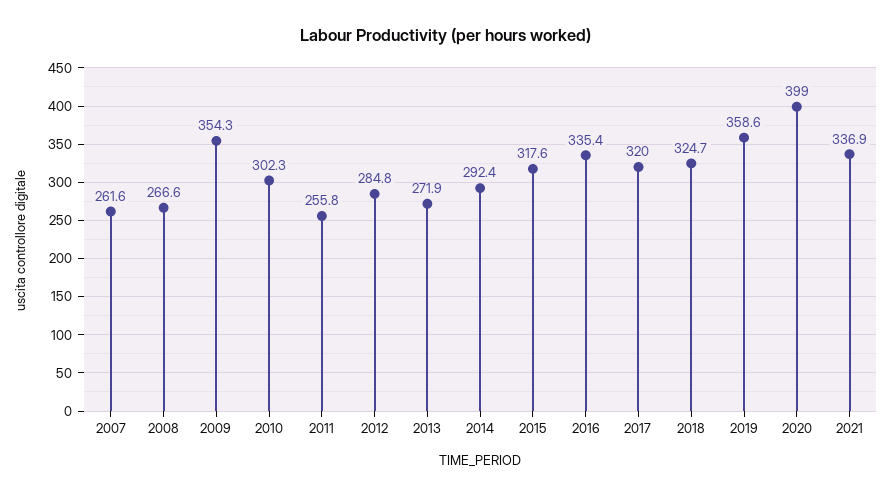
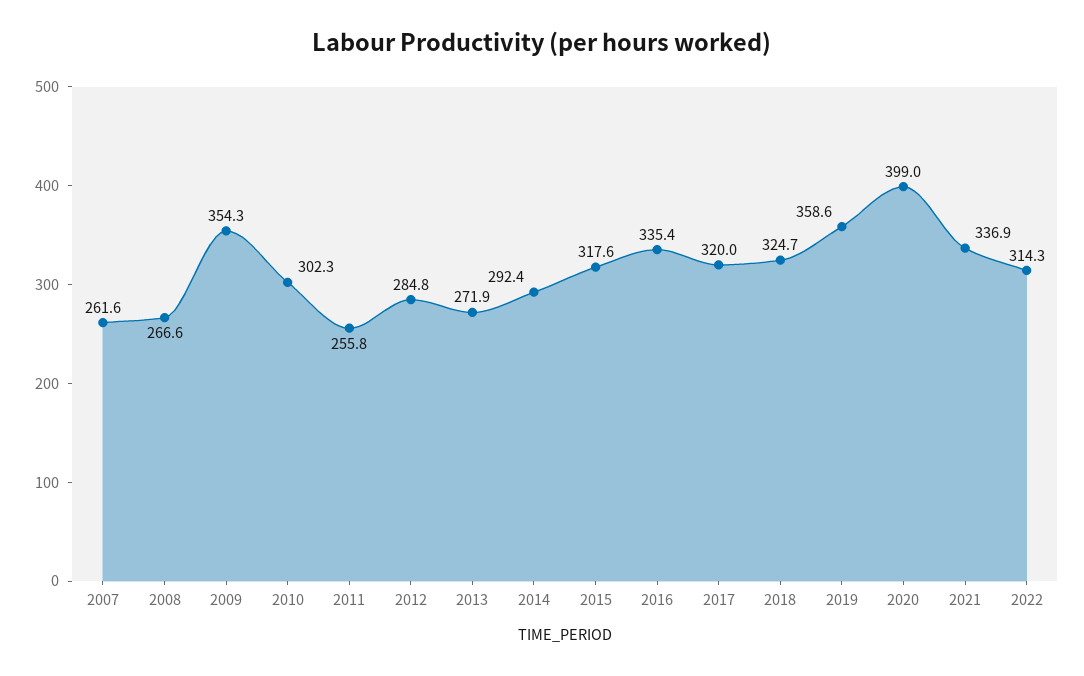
2022: none -> 314.3

